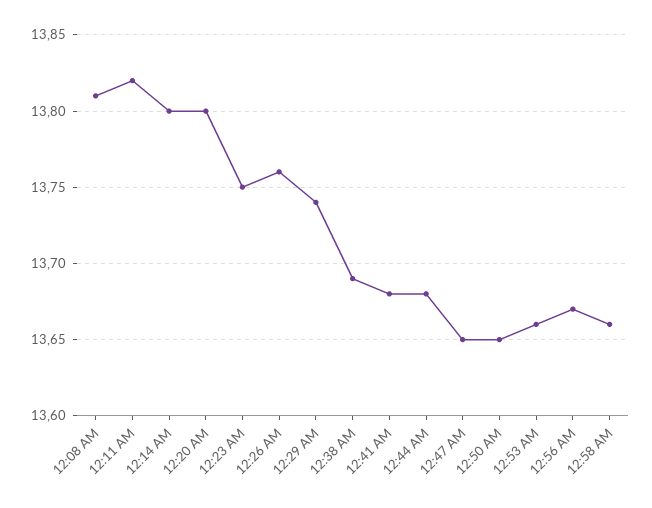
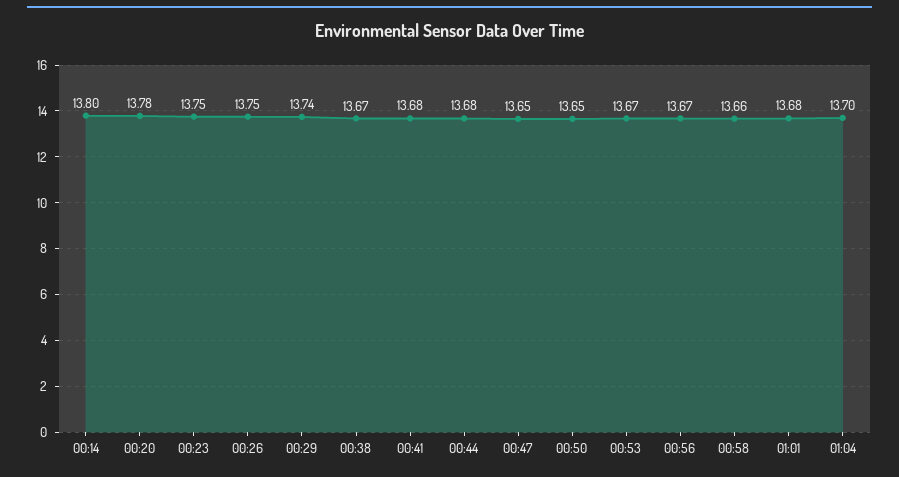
12:08 AM: 13.81 -> none
12:11 AM: 13.82 -> none
12:20 AM: 13.8 -> 13.78
12:26 AM: 13.76 -> 13.75
12:38 AM: 13.69 -> 13.67
12:53 AM: 13.66 -> 13.67
01:01: none -> 13.68
01:04: none -> 13.7

